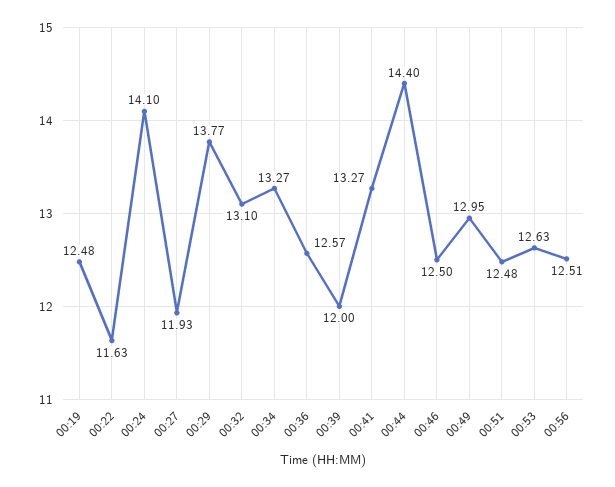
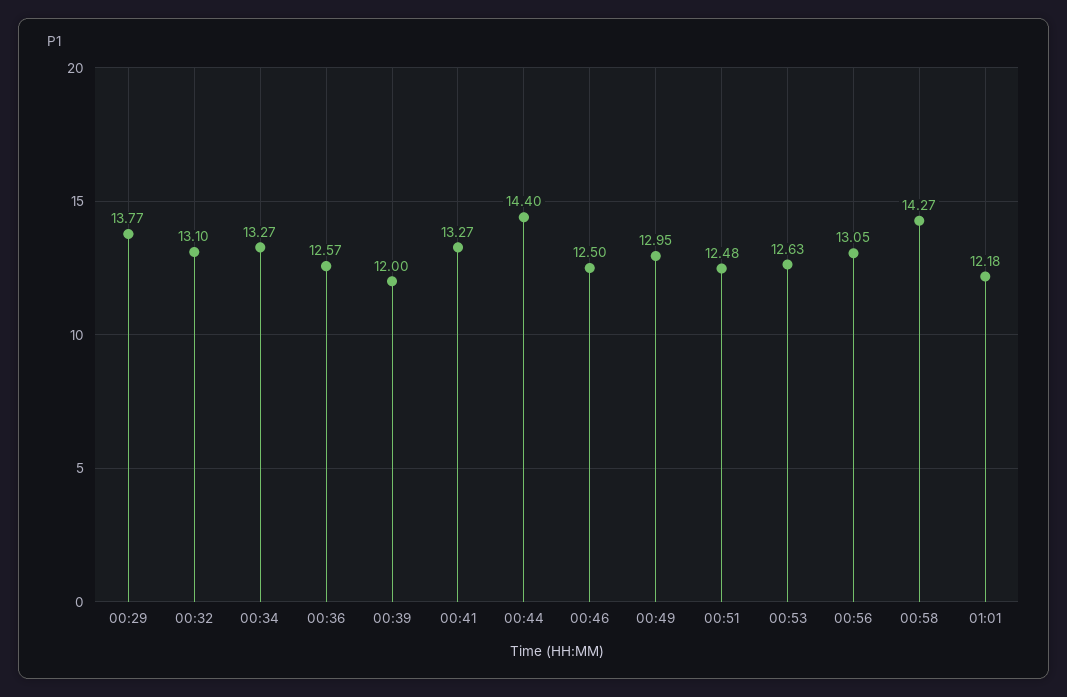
00:19: 12.48 -> none
00:22: 11.63 -> none
00:24: 14.1 -> none
00:27: 11.93 -> none
00:56: 12.51 -> 13.05
00:58: none -> 14.27
01:01: none -> 12.18

